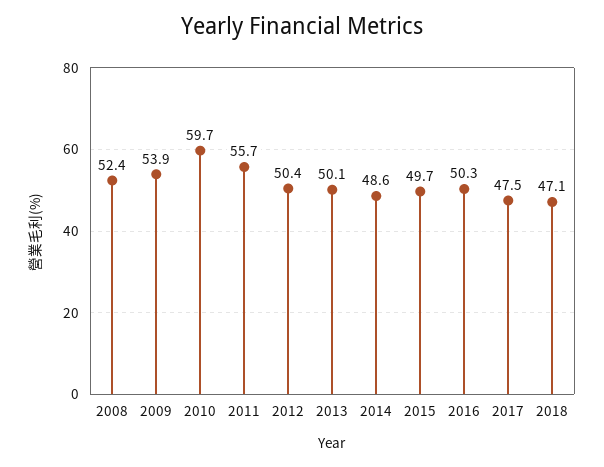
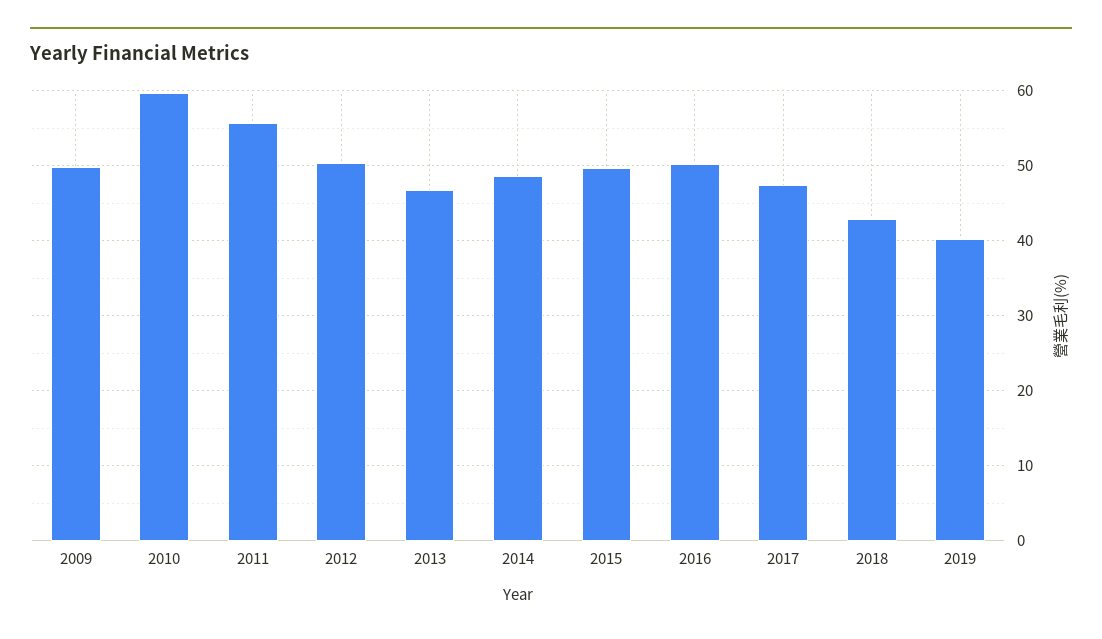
2008: 52.4 -> none
2009: 53.9 -> 50
2013: 50.1 -> 47
2018: 47.1 -> 43
2019: none -> 40

